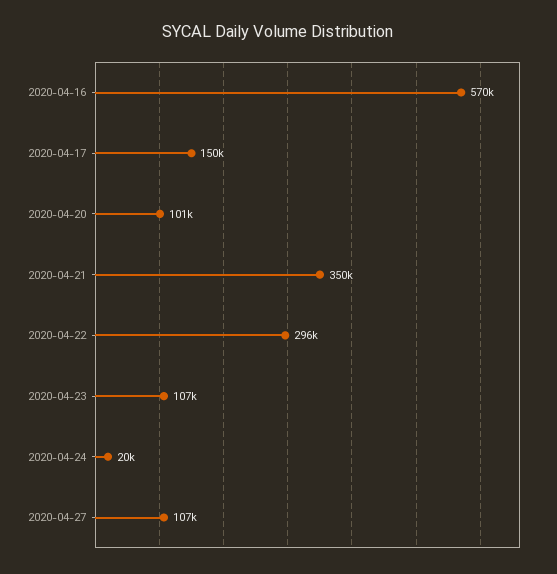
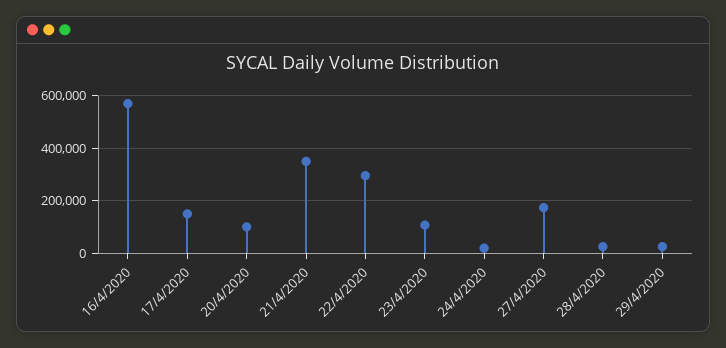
2020-04-27: 107000 -> 175000
28/4/2020: none -> 25000
29/4/2020: none -> 25000

